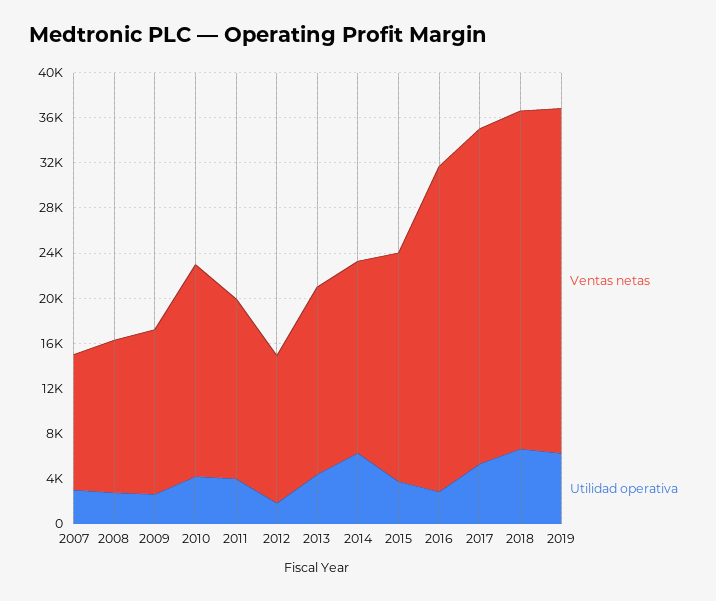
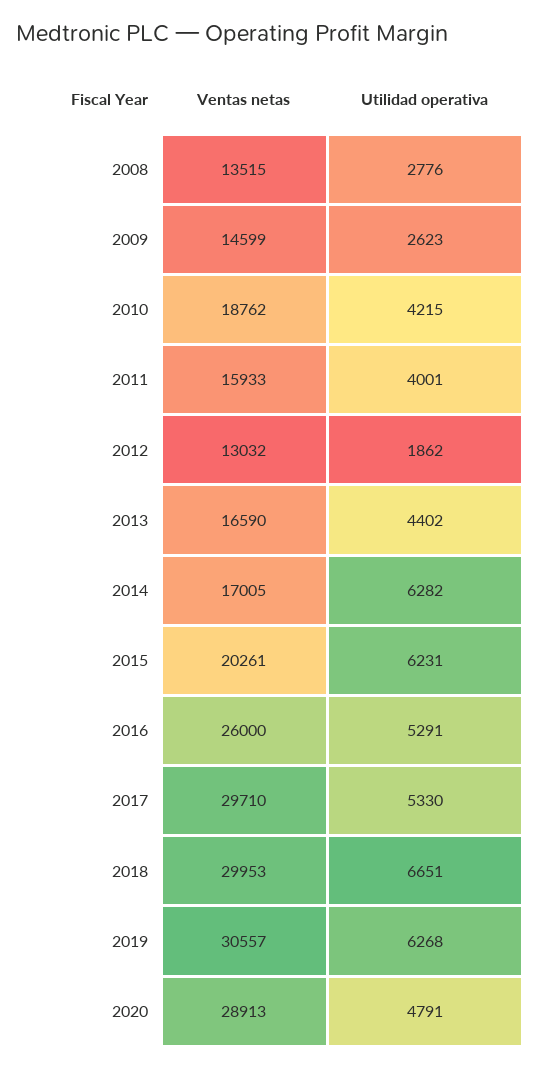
Ventas netas, 2007: 12000 -> none
Utilidad operativa, 2007: 3000 -> none
Utilidad operativa, 2015: 4000 -> 6231
Ventas netas, 2016: 29000 -> 26000
Utilidad operativa, 2016: 3000 -> 5291
Ventas netas, 2020: none -> 28913
Utilidad operativa, 2020: none -> 4791

